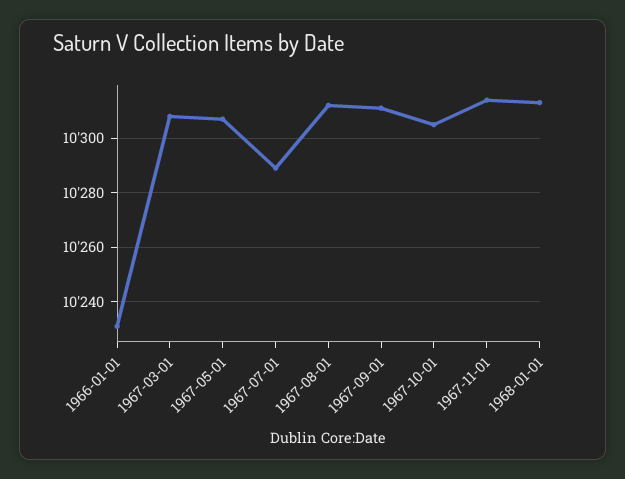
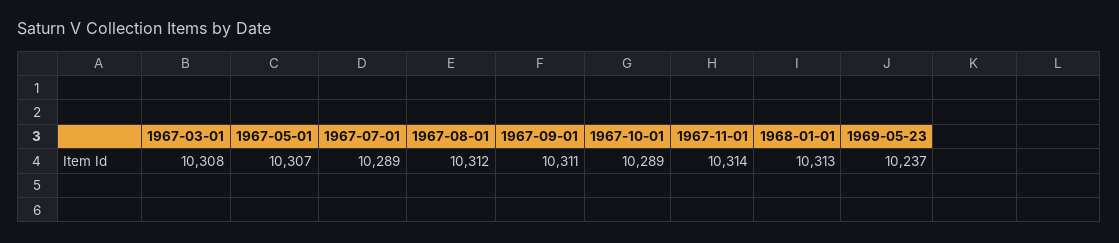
1966-01-01: 10230 -> none
1967-10-01: 10305 -> 10289
1969-05-23: none -> 10237

